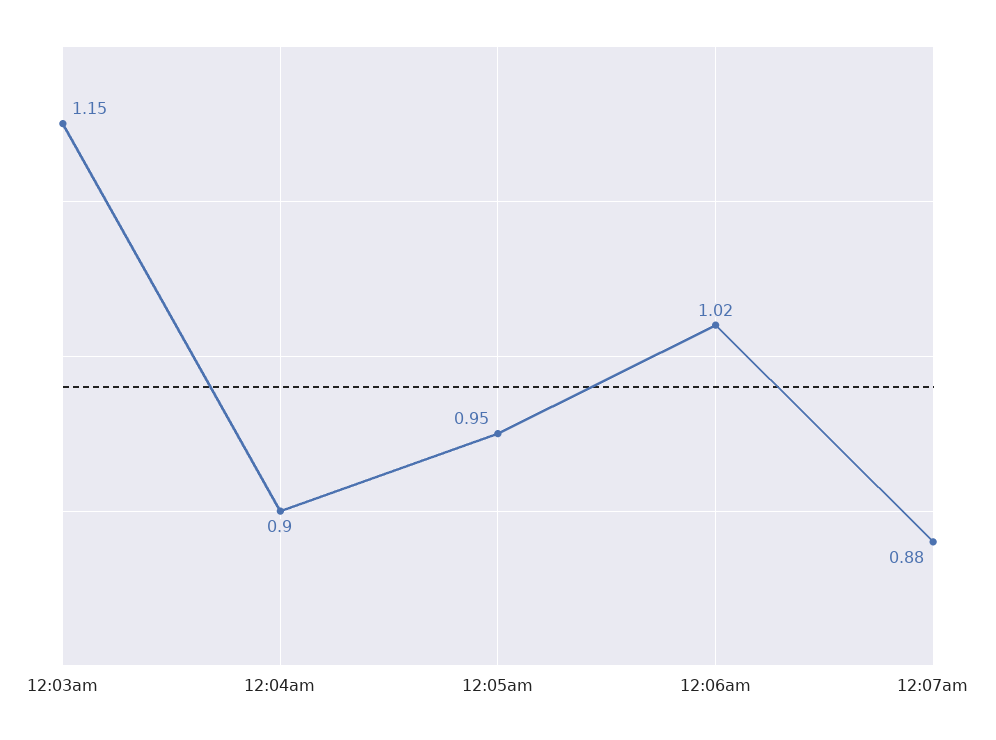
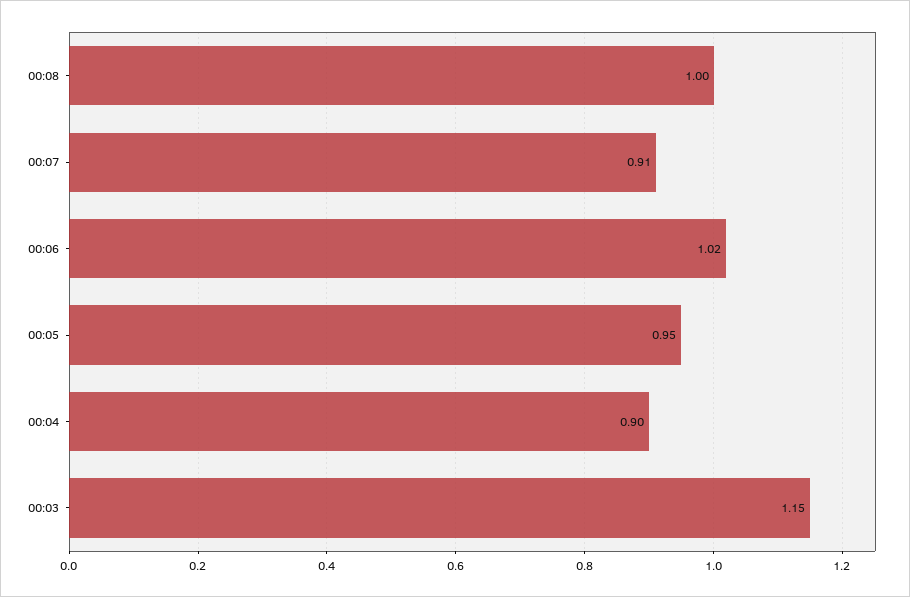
12:07am: 0.88 -> 0.91
00:08: none -> 1

